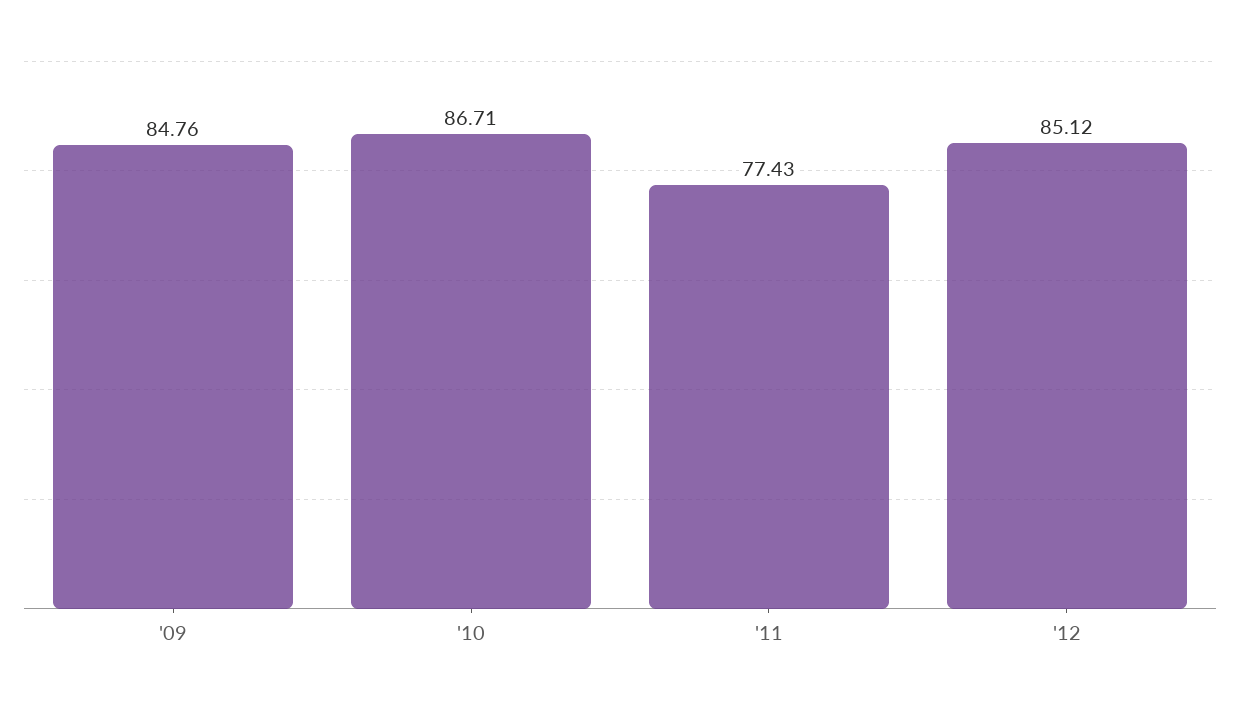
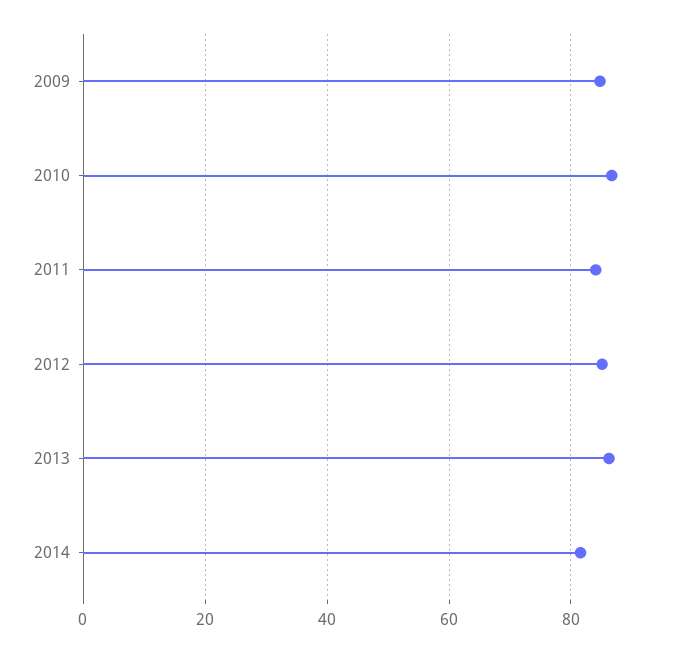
'11: 77.43 -> 84
2013: none -> 86
2014: none -> 82

